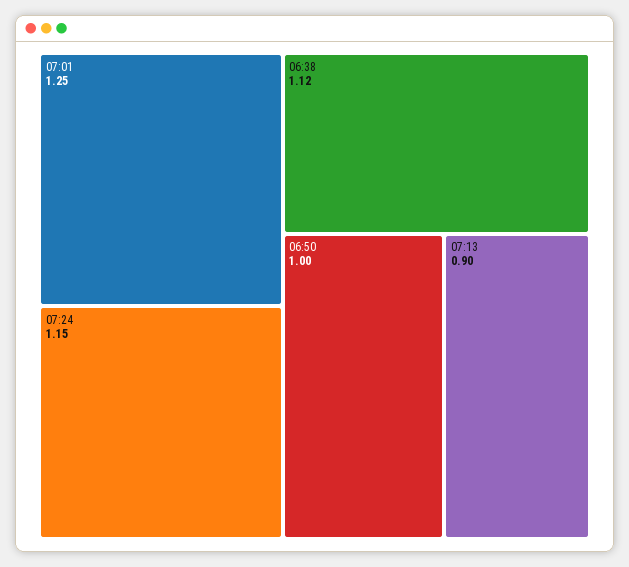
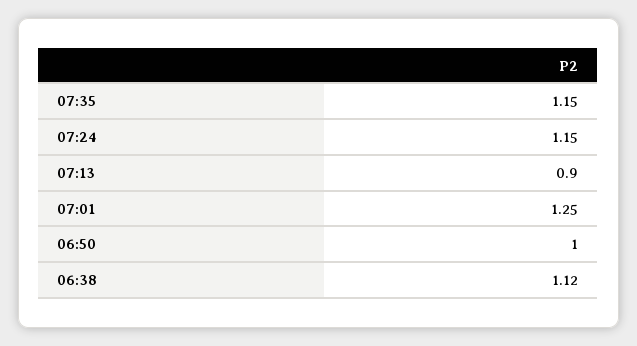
07:35: none -> 1.15

